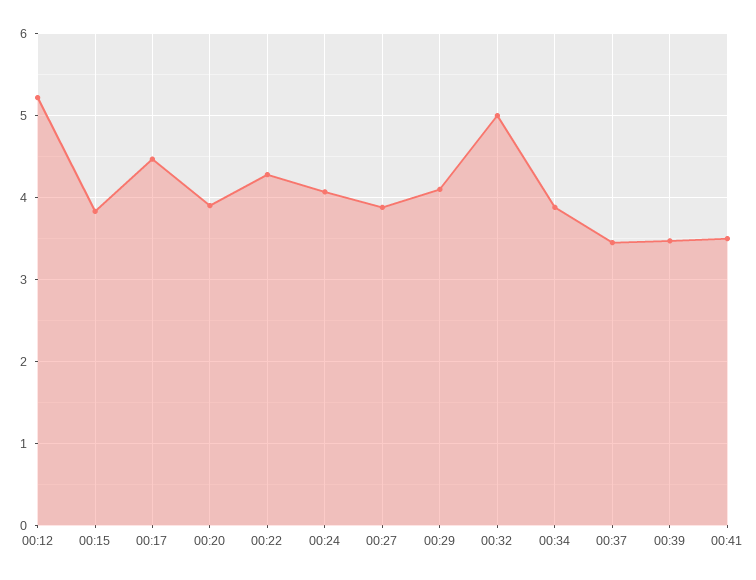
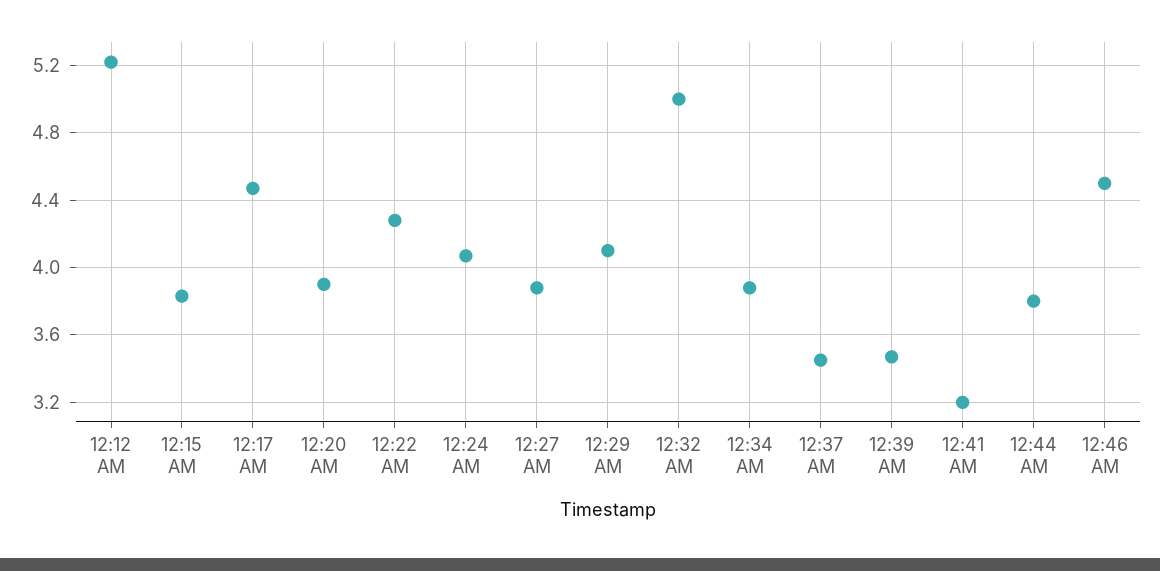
00:41: 3.5 -> 3.2
12:44 AM: none -> 3.8
12:46 AM: none -> 4.5

